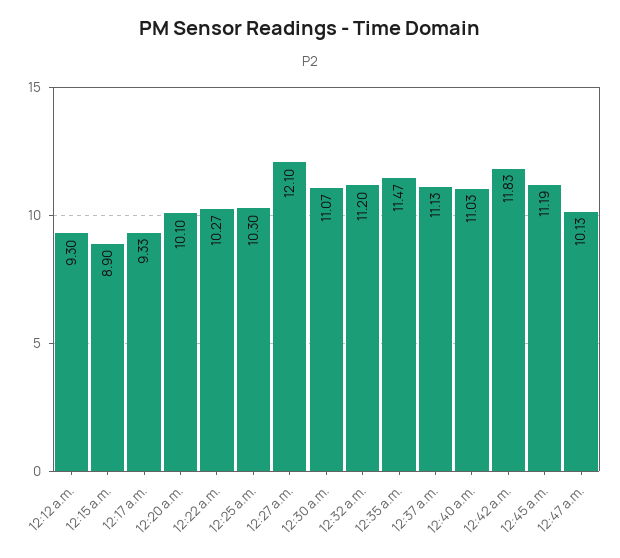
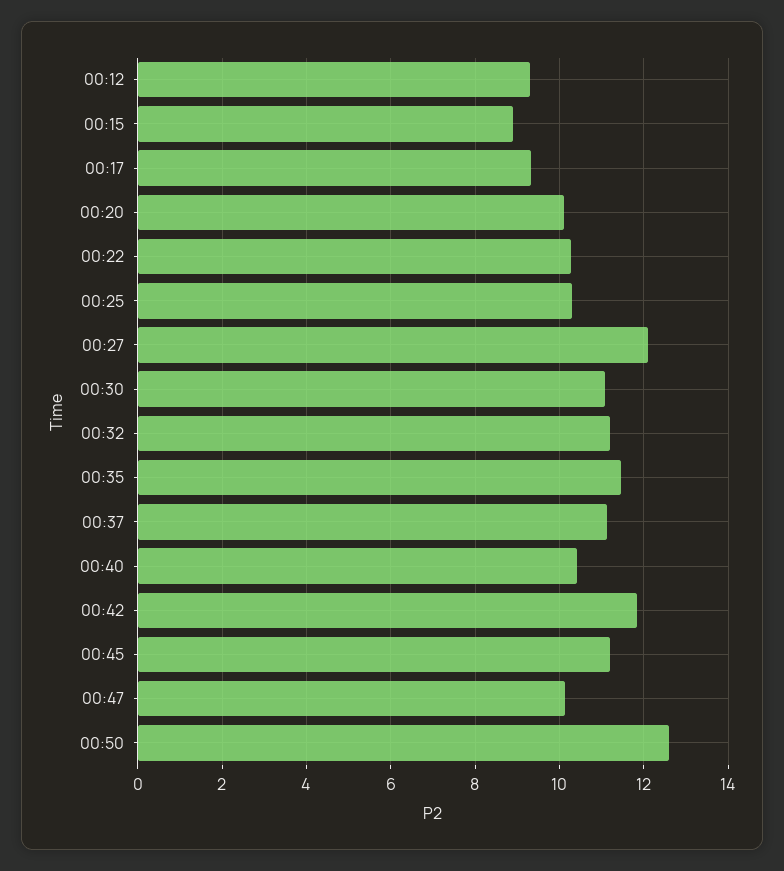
12:40 a.m.: 11.03 -> 10.4
00:50: none -> 12.6

